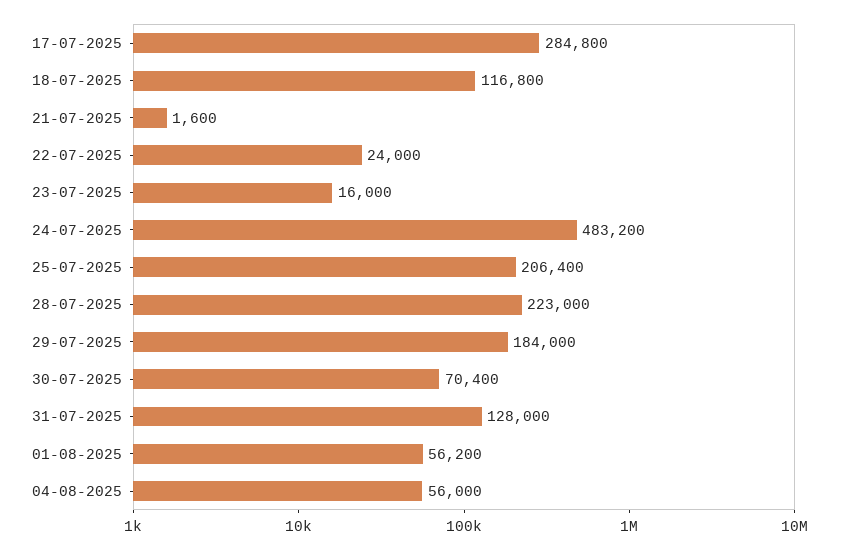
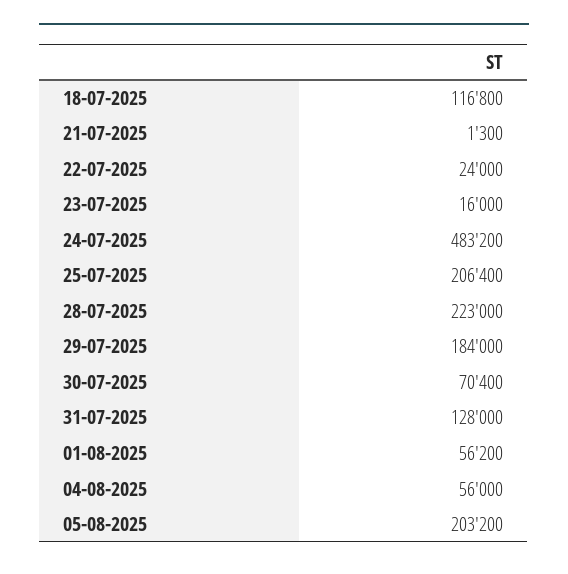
17-07-2025: 284800 -> none
21-07-2025: 1600 -> 1300
05-08-2025: none -> 203200

